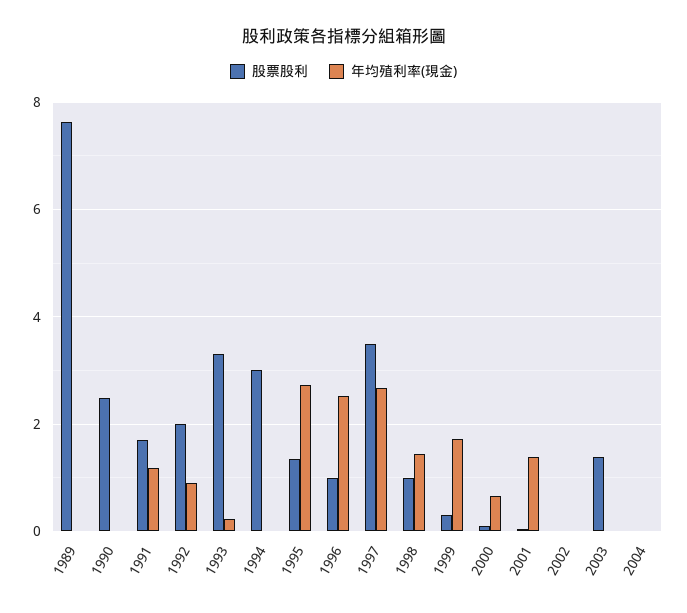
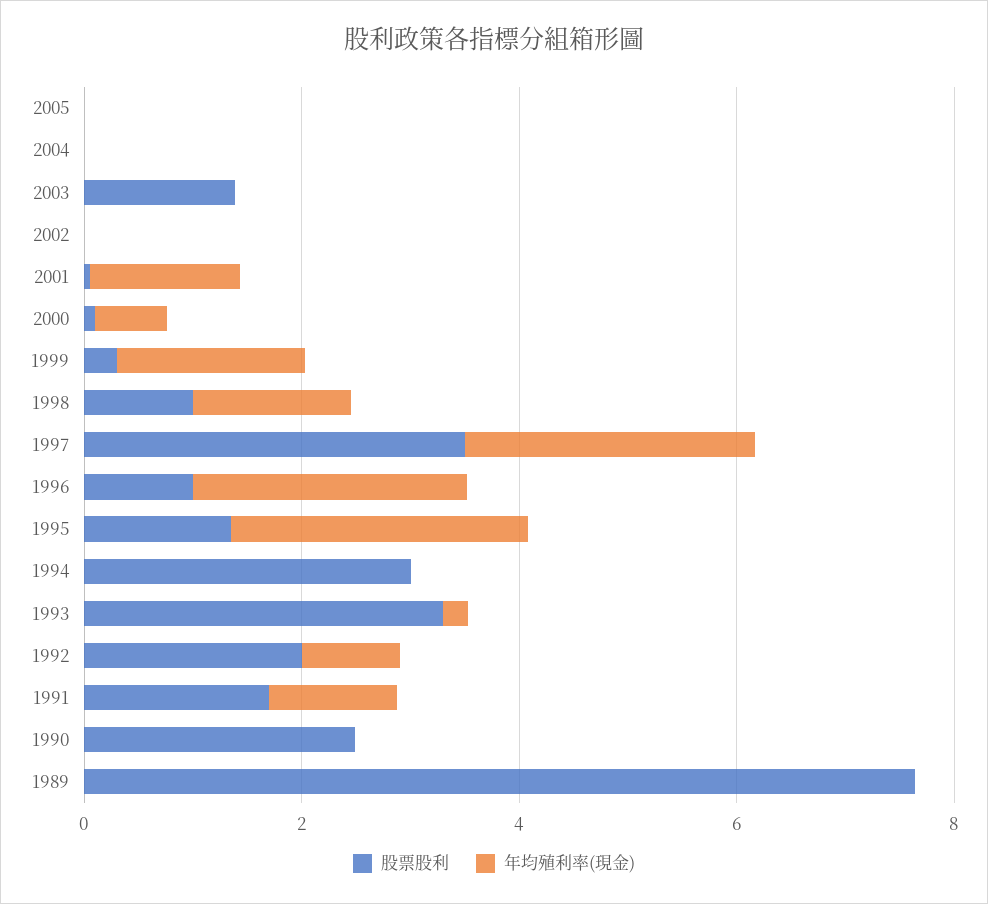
股票股利, 2005: none -> 0
年均殖利率(現金), 2005: none -> 0

